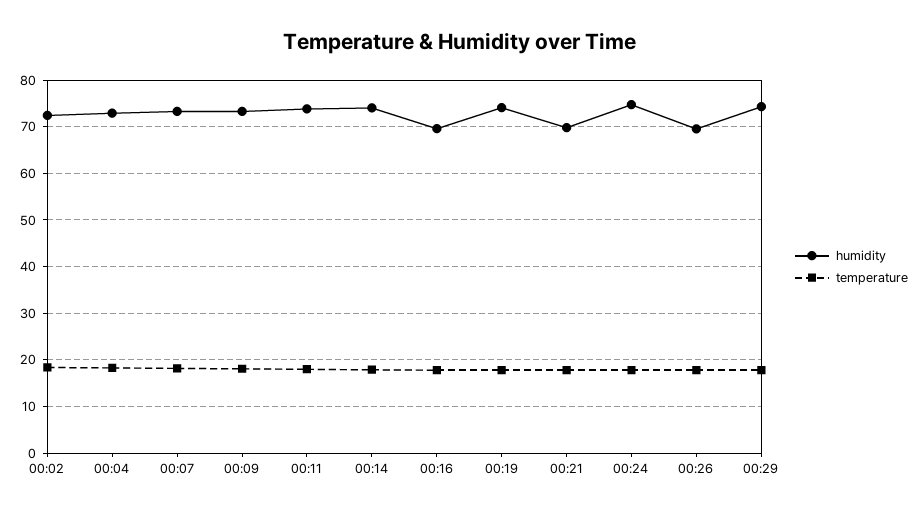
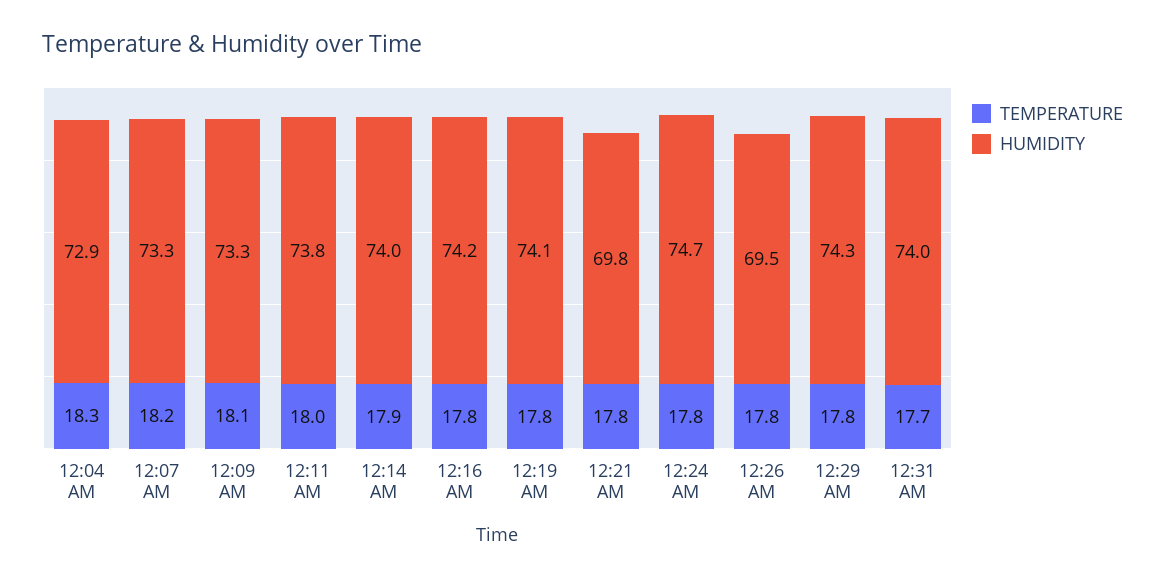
humidity, 00:02: 72 -> none
temperature, 00:02: 18 -> none
humidity, 00:16: 70 -> 74.2
temperature, 12:31 AM: none -> 17.7
humidity, 12:31 AM: none -> 74

